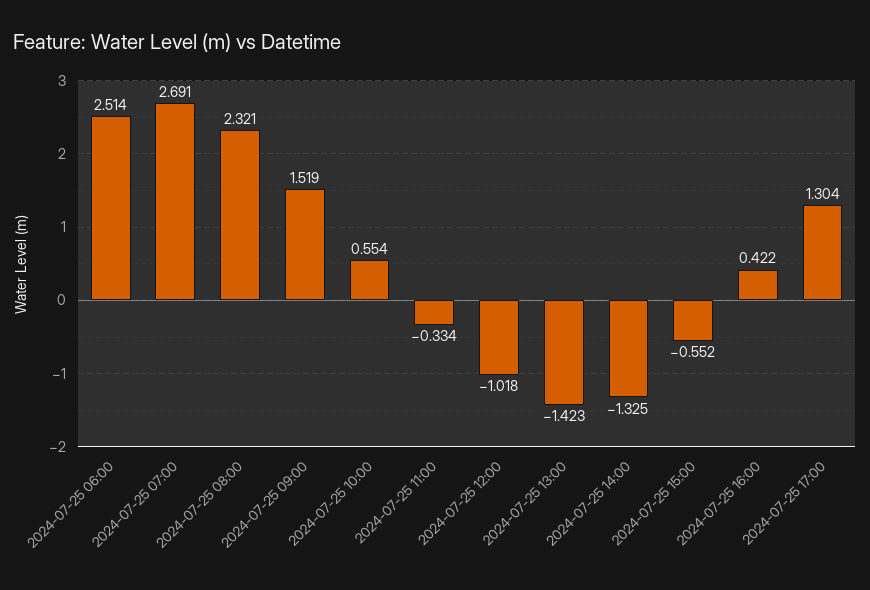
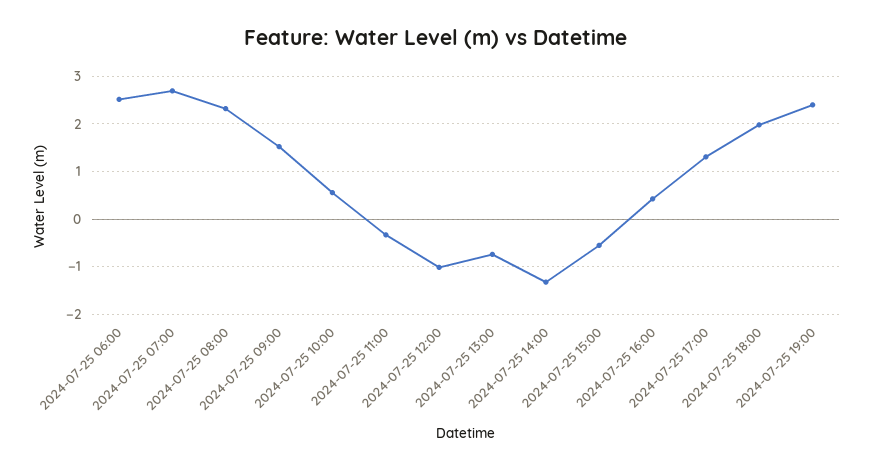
2024-07-25 13:00: -1.423 -> -0.8
2024-07-25 18:00: none -> 2
2024-07-25 19:00: none -> 2.4

